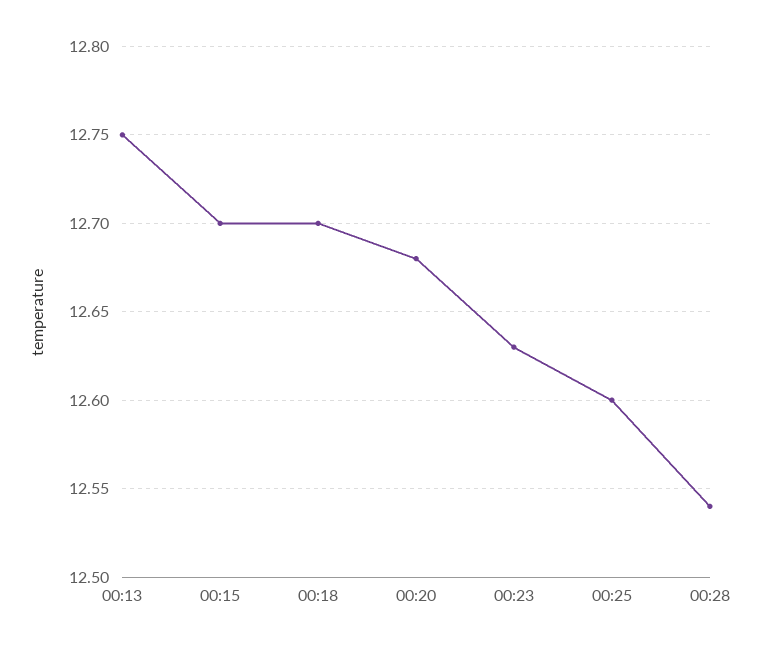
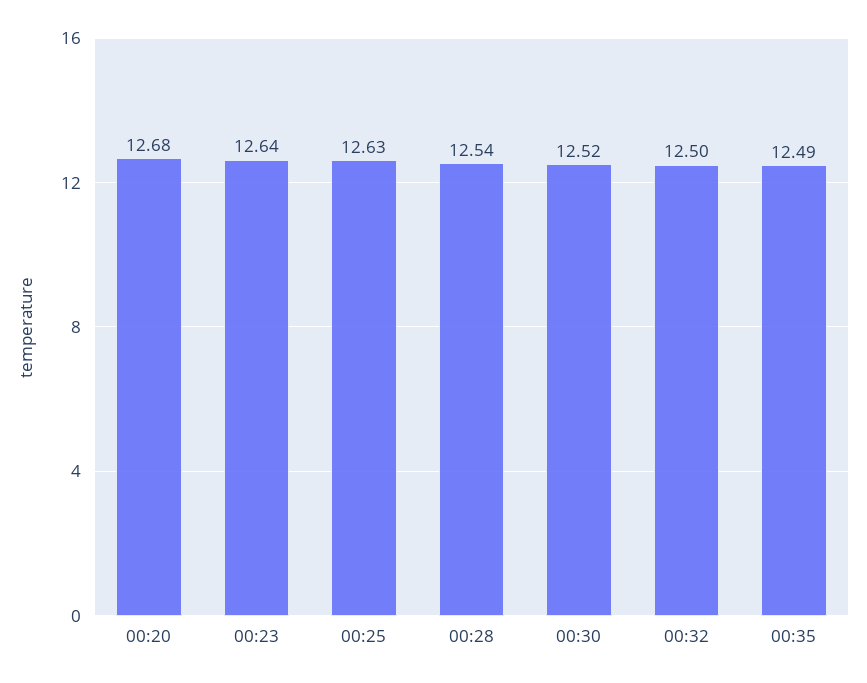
00:13: 12.75 -> none
00:15: 12.7 -> none
00:18: 12.7 -> none
00:23: 12.63 -> 12.64
00:25: 12.6 -> 12.63
00:30: none -> 12.52
00:32: none -> 12.5
00:35: none -> 12.49

